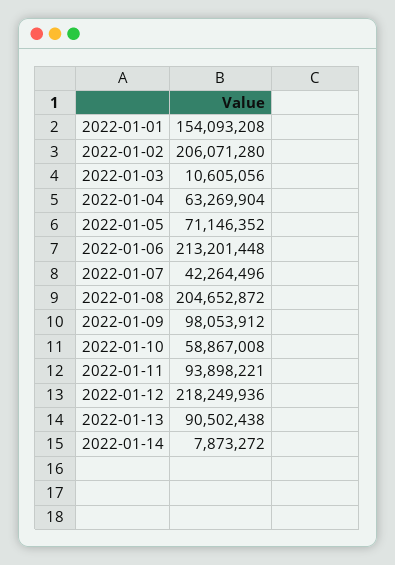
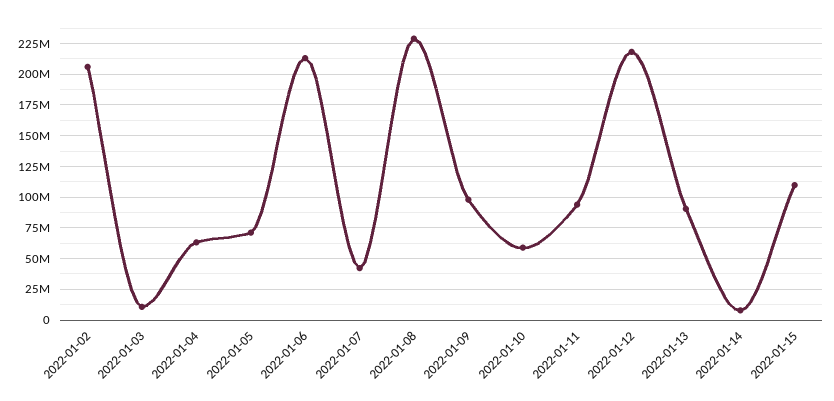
2022-01-01: 154093208 -> none
2022-01-08: 204652872 -> 230000000
2022-01-15: none -> 110000000

